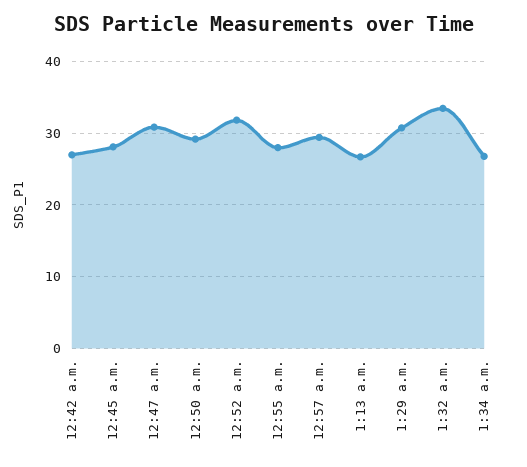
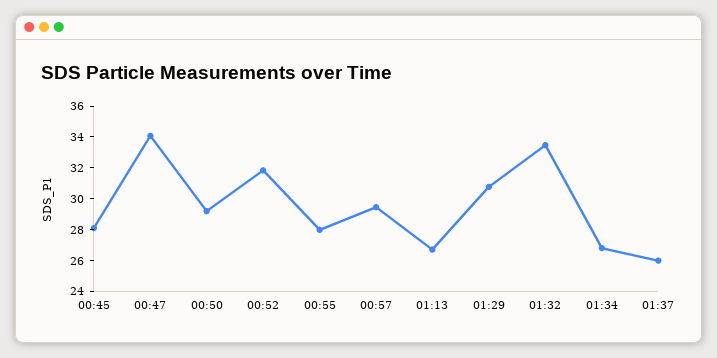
12:42 a.m.: 27 -> none
12:47 a.m.: 31 -> 34
01:37: none -> 26

